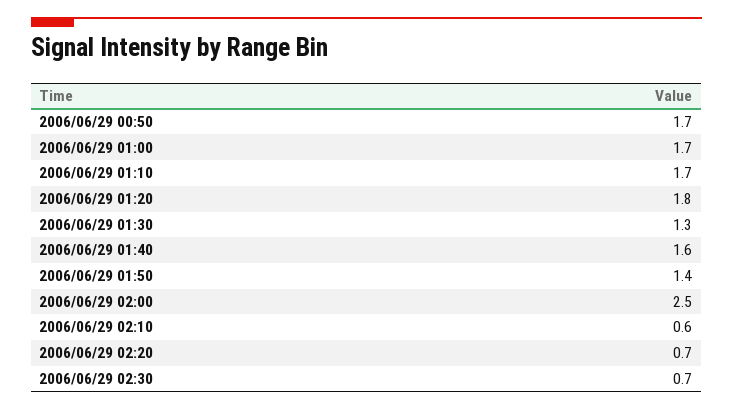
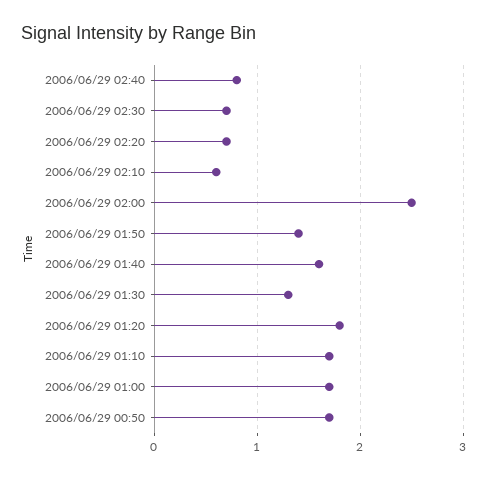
2006/06/29 02:40: none -> 0.8

